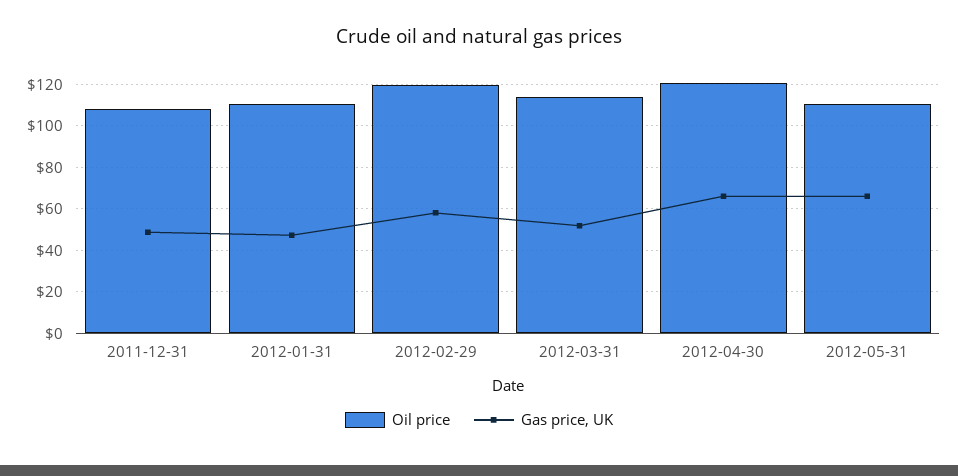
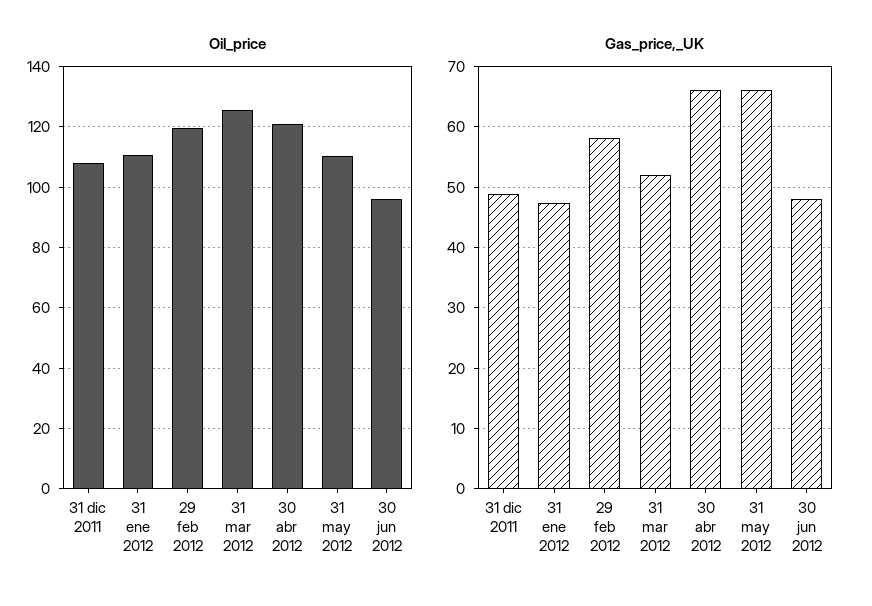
Oil price, 2012-03-31: 115 -> 126
Oil price, 30 jun 2012: none -> 96
Gas price, UK, 30 jun 2012: none -> 48

